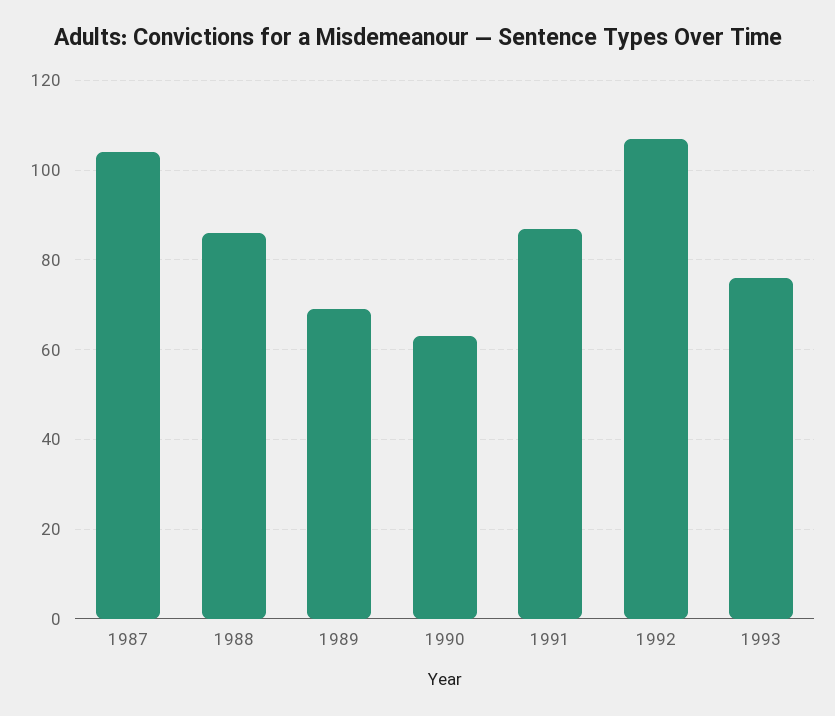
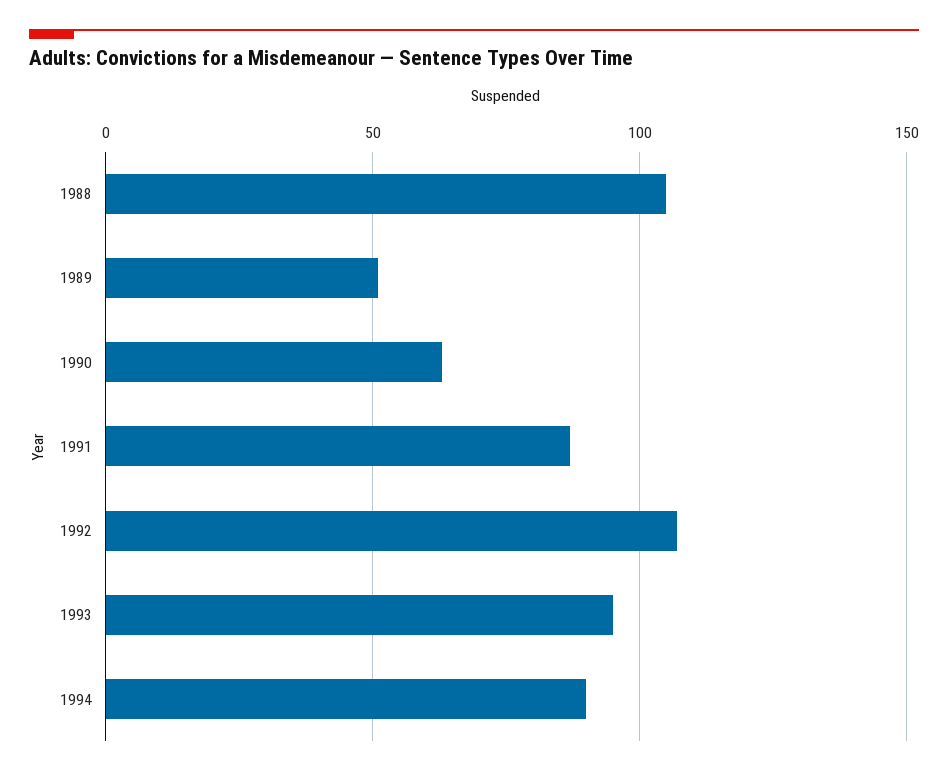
1987: 105 -> none
1988: 85 -> 105
1989: 70 -> 50
1993: 75 -> 95
1994: none -> 90

